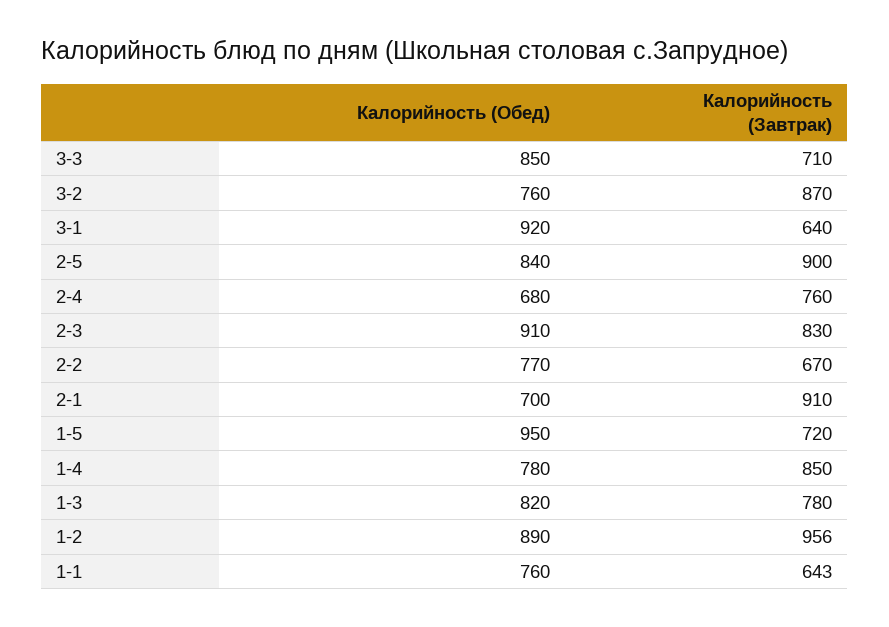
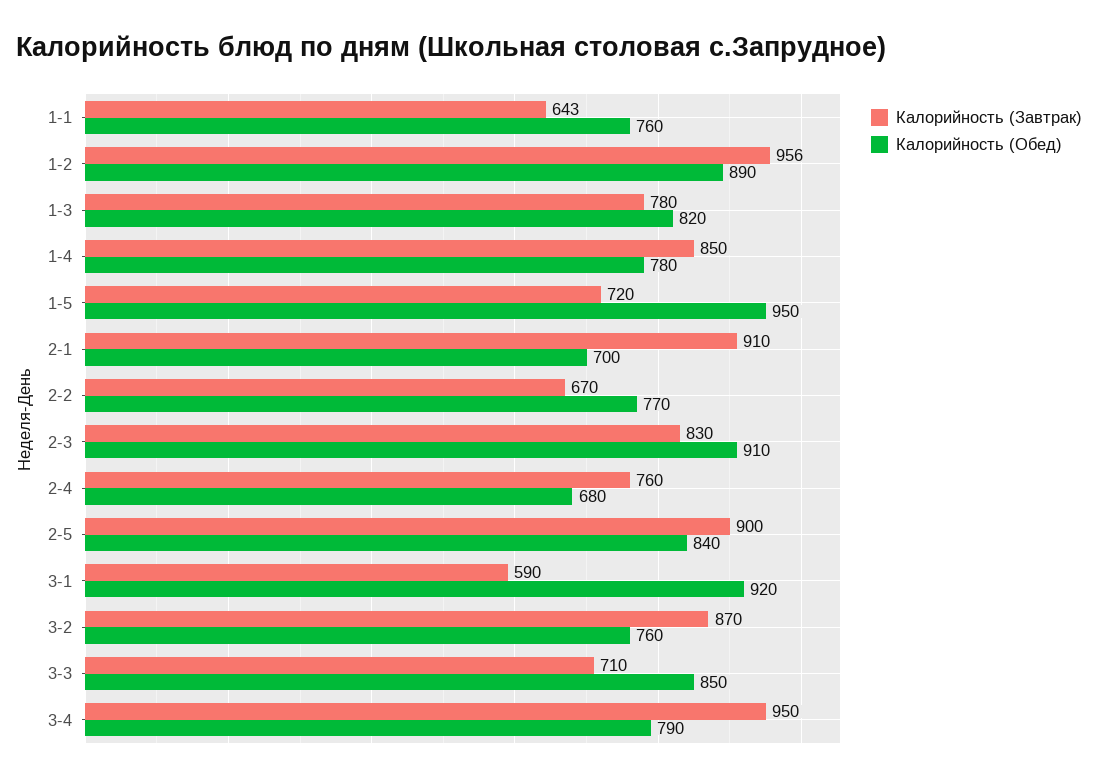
Калорийность (Завтрак), 3-1: 640 -> 590
Калорийность (Завтрак), 3-4: none -> 950
Калорийность (Обед), 3-4: none -> 790

